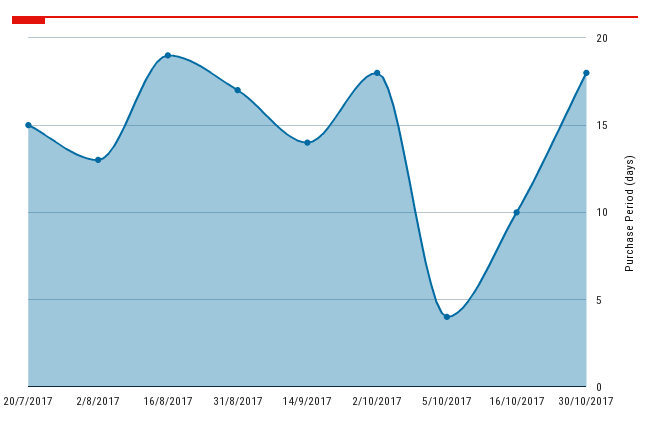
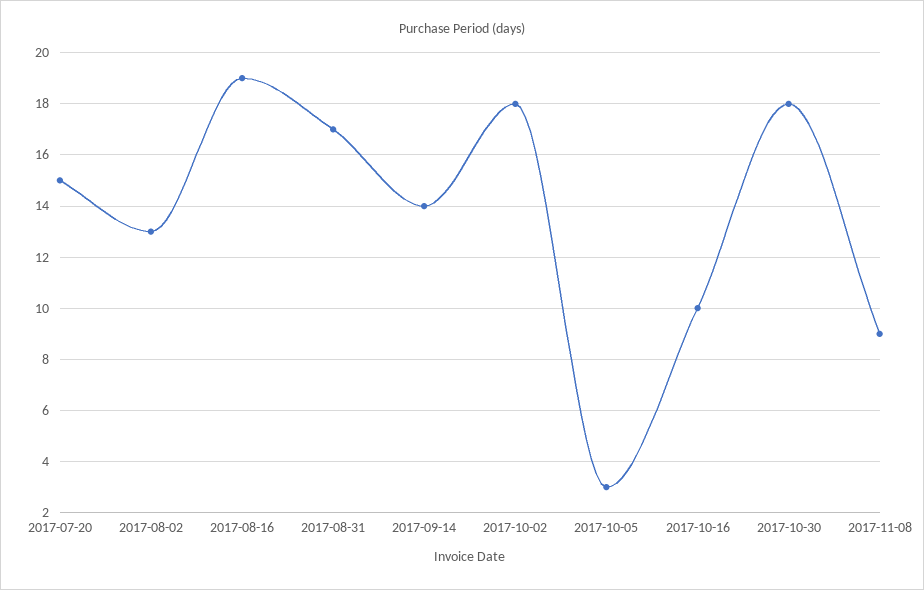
5/10/2017: 4 -> 3
2017-11-08: none -> 9

